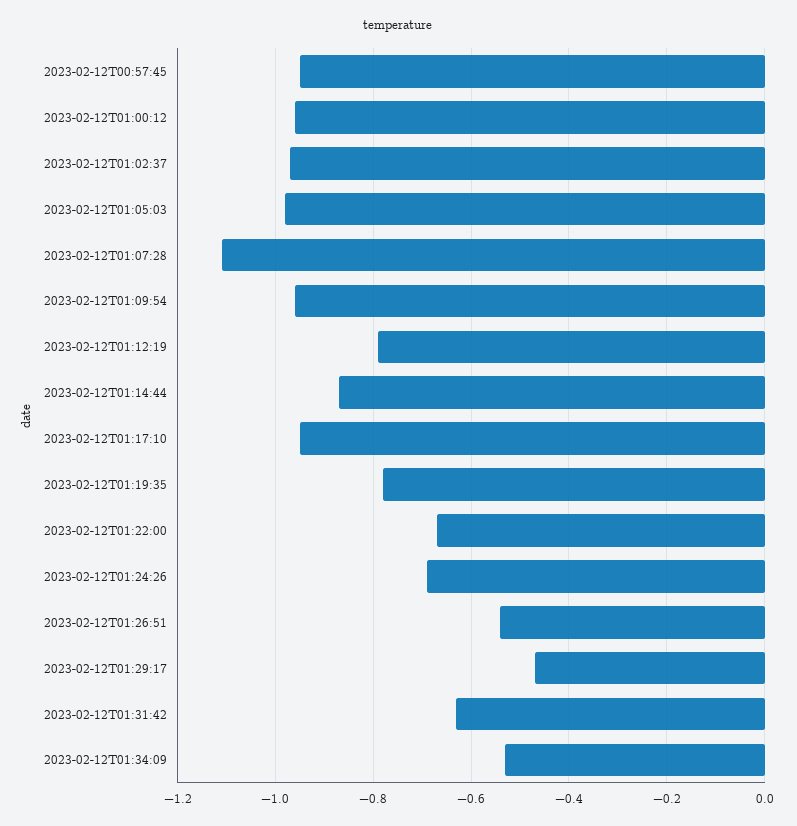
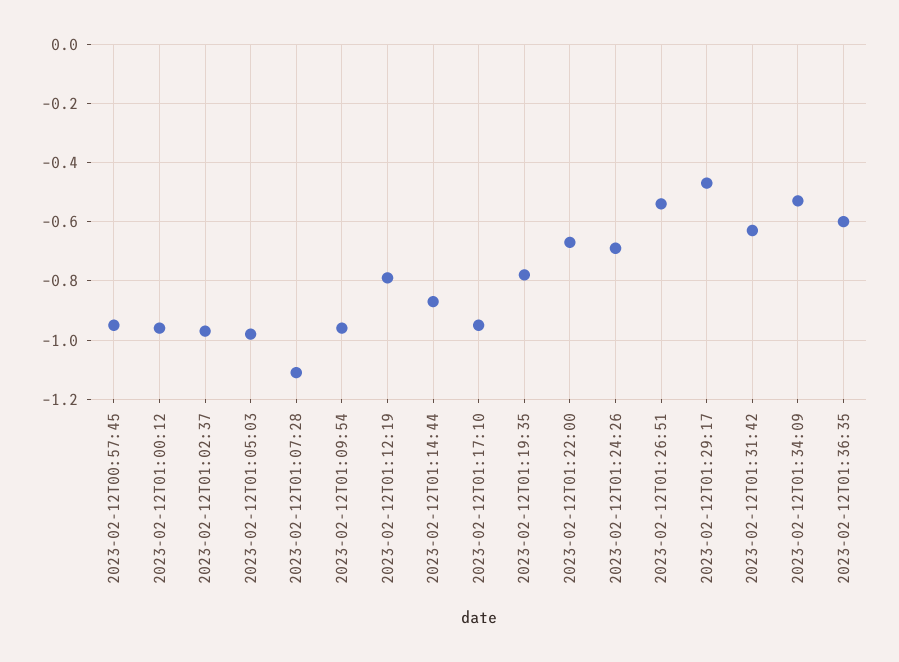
2023-02-12T01:36:35: none -> -0.6

